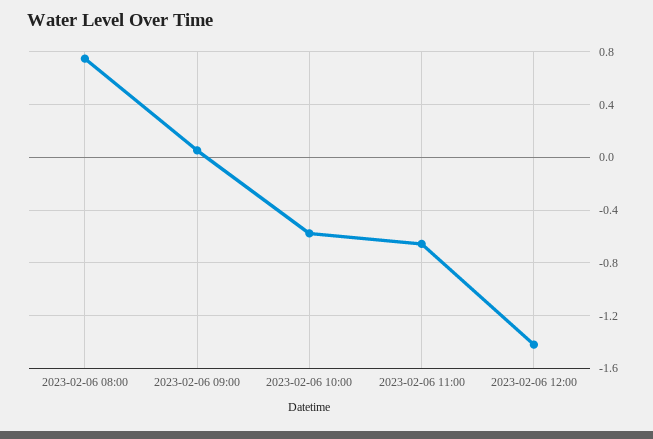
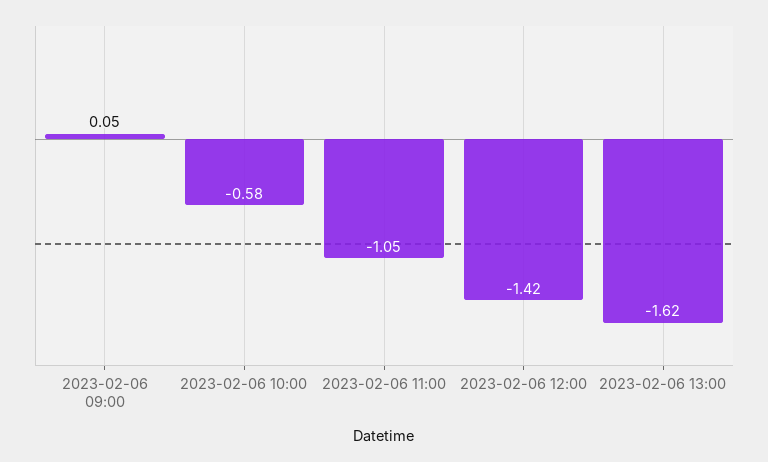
2023-02-06 08:00: 0.75 -> none
2023-02-06 11:00: -0.65 -> -1.05
2023-02-06 13:00: none -> -1.62

